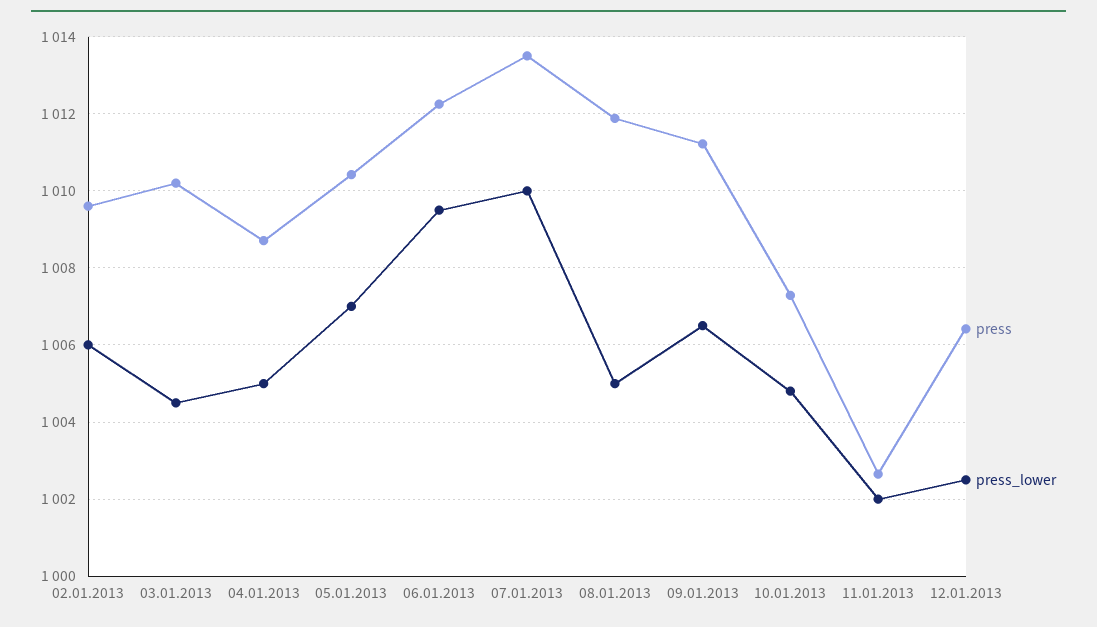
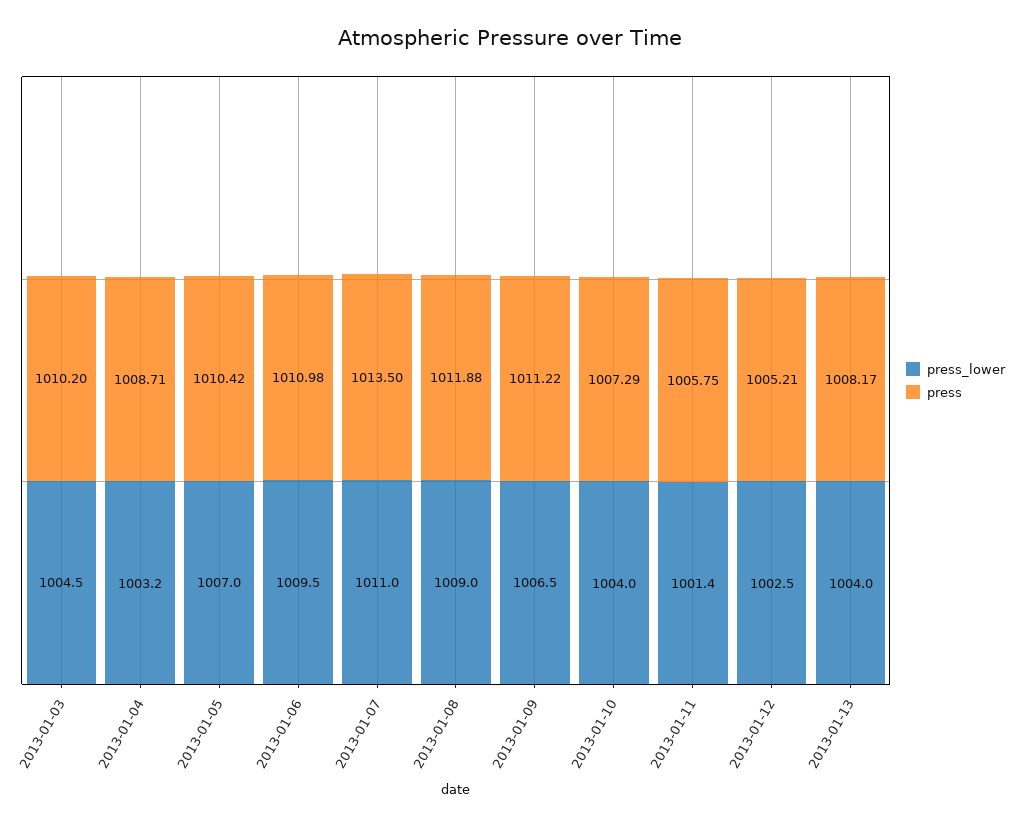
press, 02.01.2013: 1009.6 -> none
press_lower, 02.01.2013: 1006 -> none
press_lower, 04.01.2013: 1005 -> 1003.2
press, 06.01.2013: 1012.2 -> 1010.98
press_lower, 07.01.2013: 1010 -> 1011
press_lower, 08.01.2013: 1005 -> 1009
press_lower, 10.01.2013: 1004.8 -> 1004
press, 11.01.2013: 1002.6 -> 1005.75
press_lower, 11.01.2013: 1002 -> 1001.4
press, 12.01.2013: 1006.4 -> 1005.21
press_lower, 2013-01-13: none -> 1004
press, 2013-01-13: none -> 1008.17

